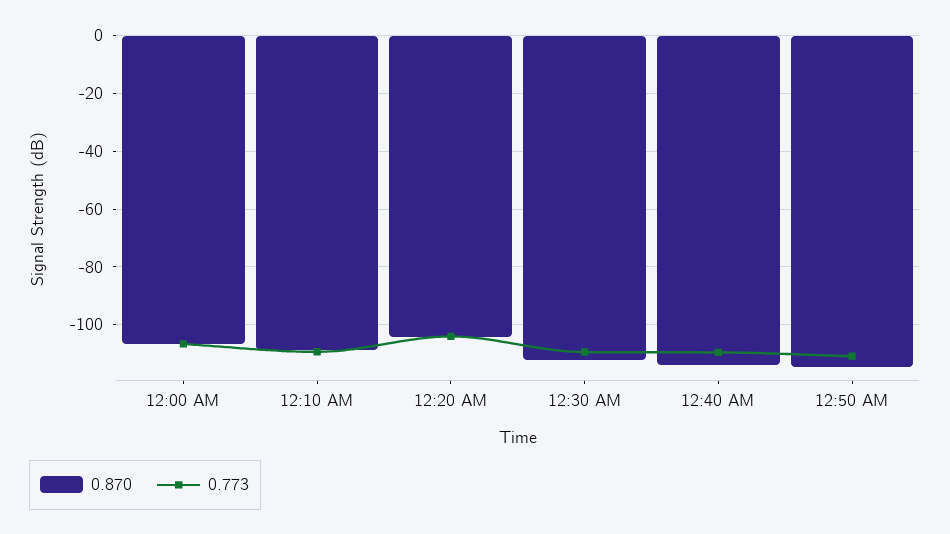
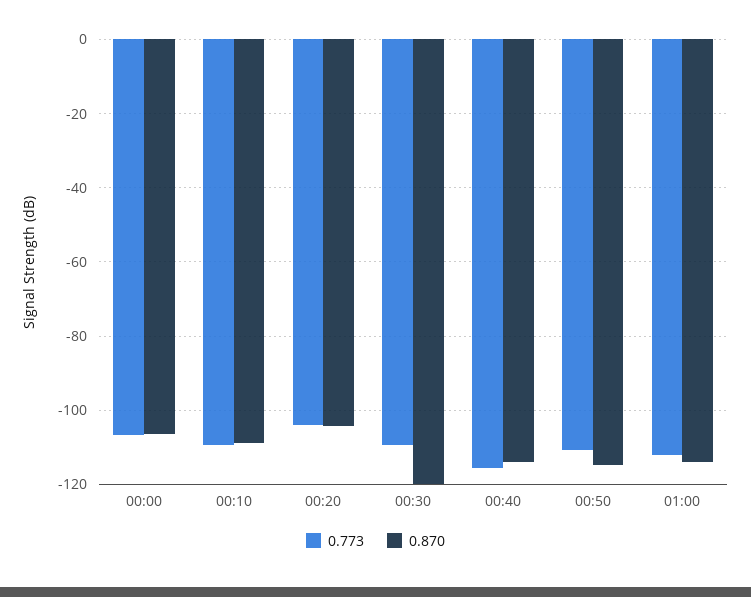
0.870, 12:30 AM: -112.5 -> -120
0.773, 12:40 AM: -110 -> -116
0.773, 01:00: none -> -112
0.870, 01:00: none -> -114

